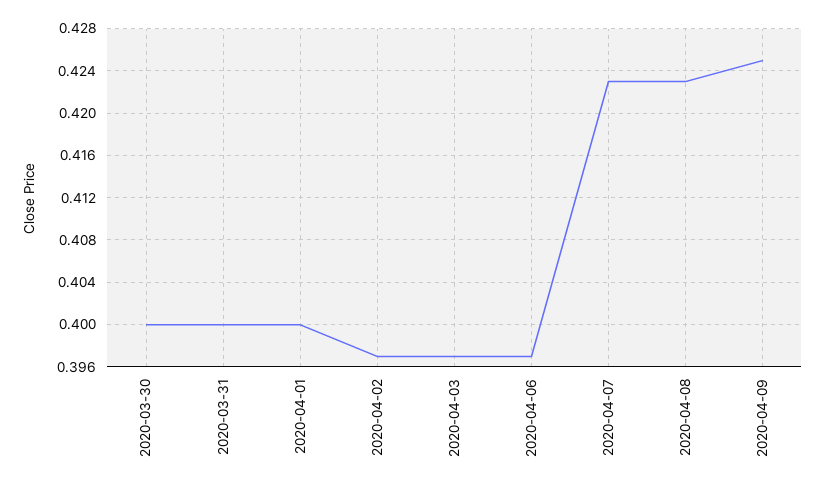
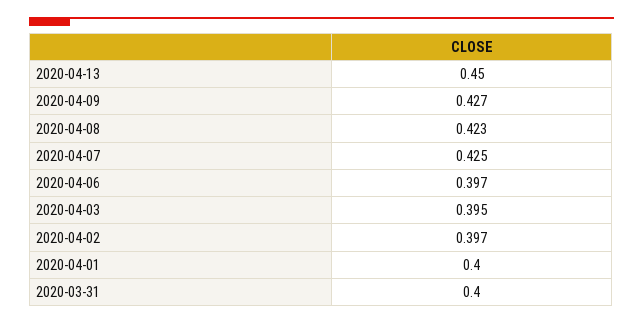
2020-03-30: 0.4 -> none
2020-04-03: 0.397 -> 0.395
2020-04-07: 0.423 -> 0.425
2020-04-09: 0.425 -> 0.427
2020-04-13: none -> 0.45

